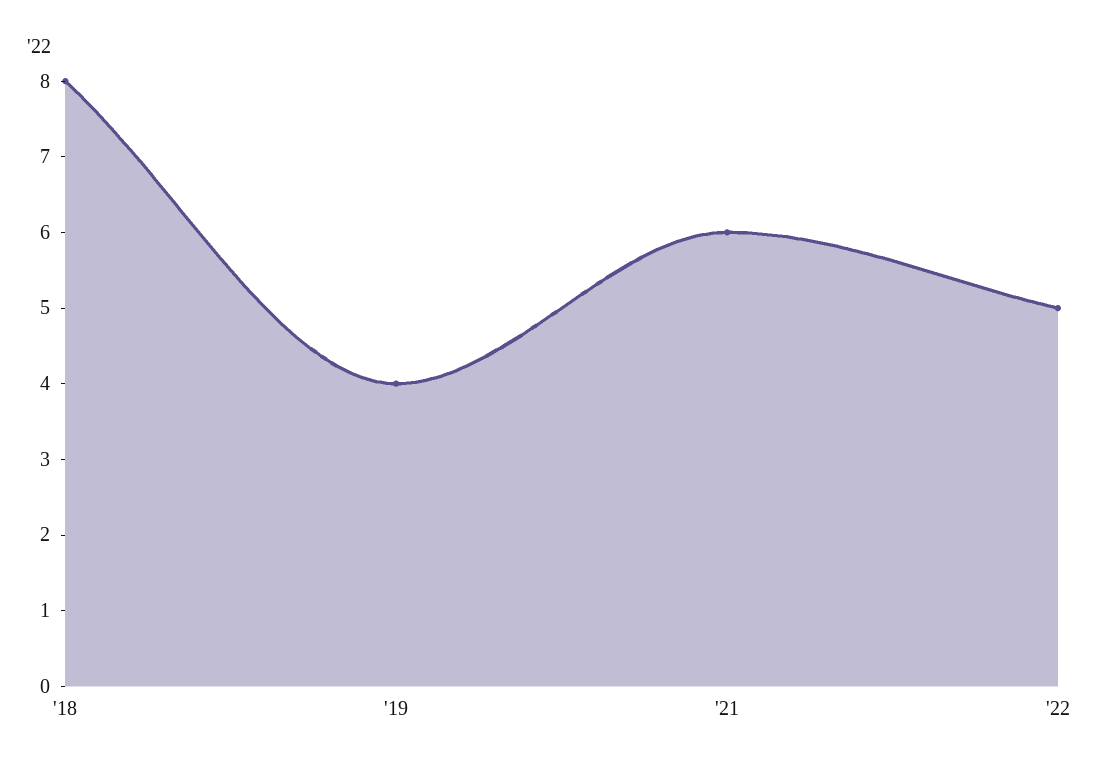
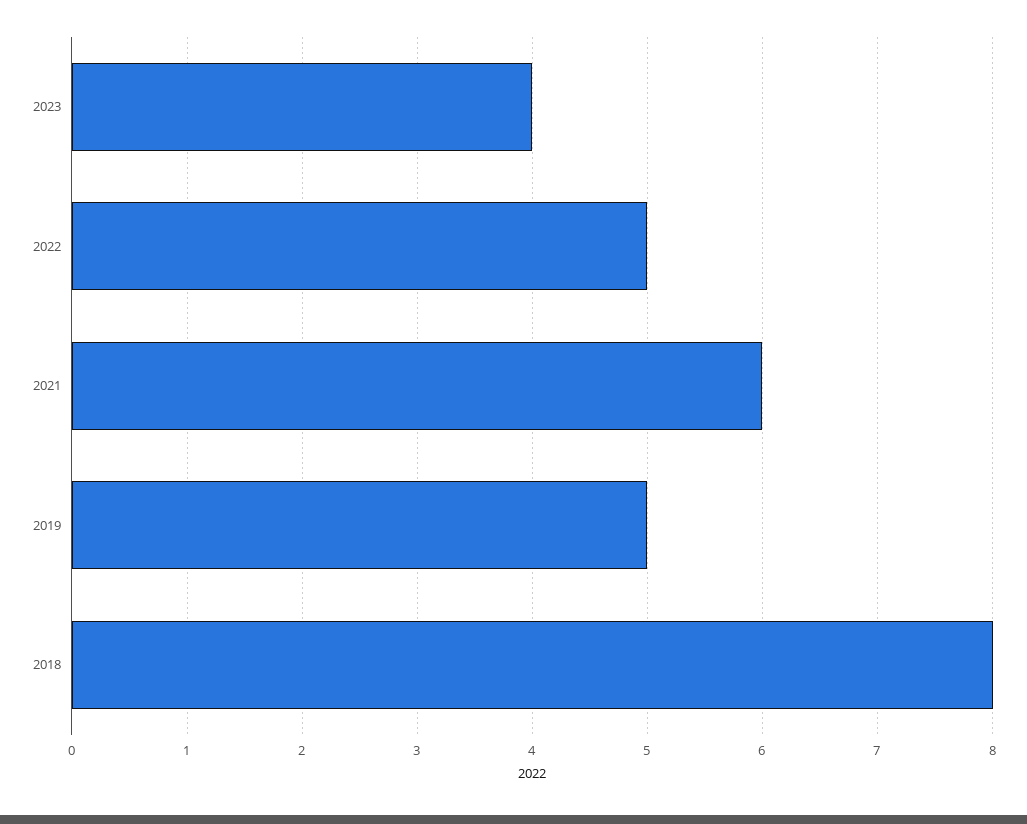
'19: 4 -> 5
2023: none -> 4

